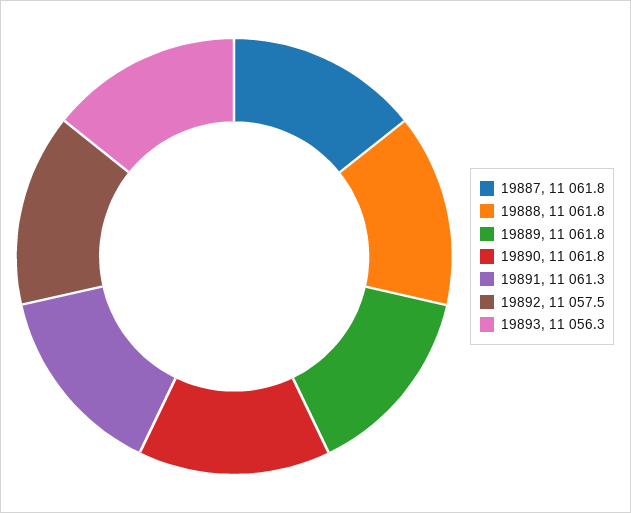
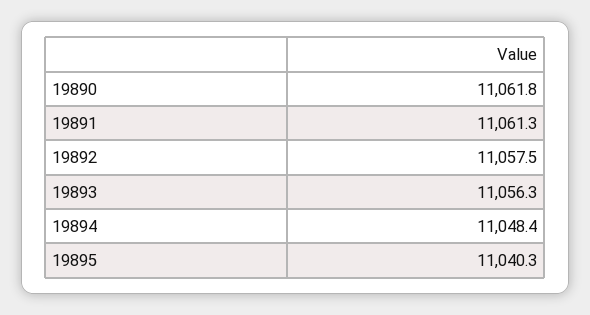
19887: 11061.8 -> none
19888: 11061.8 -> none
19889: 11061.8 -> none
19894: none -> 11048.4
19895: none -> 11040.3

